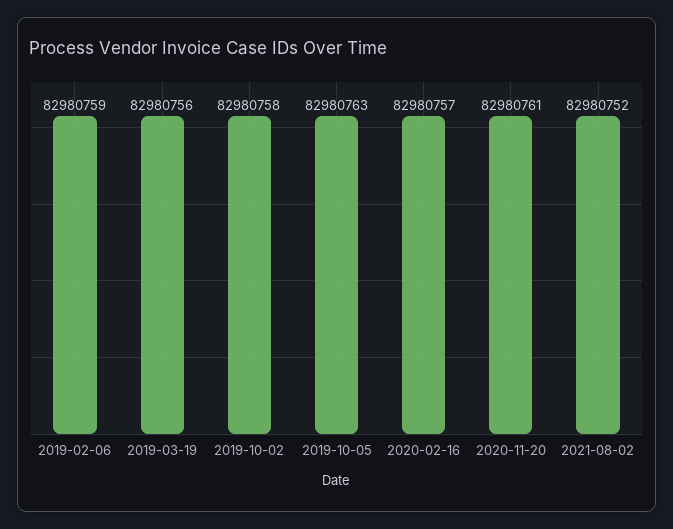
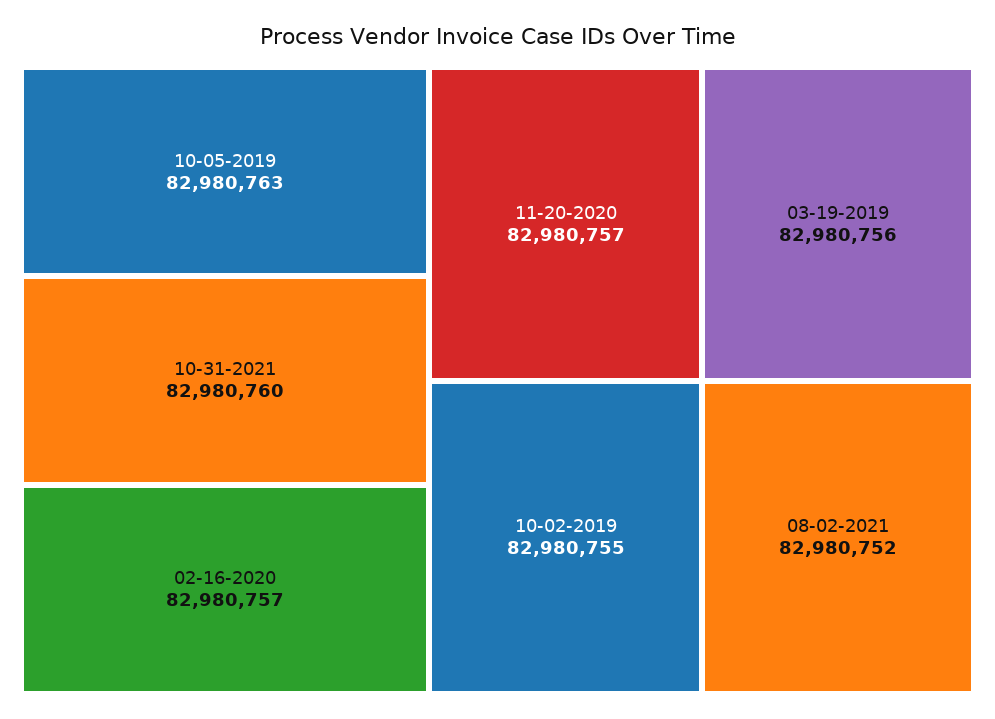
2019-02-06: 82980759 -> none
2019-10-02: 82980758 -> 82980755
2020-11-20: 82980761 -> 82980757
10-31-2021: none -> 82980760

